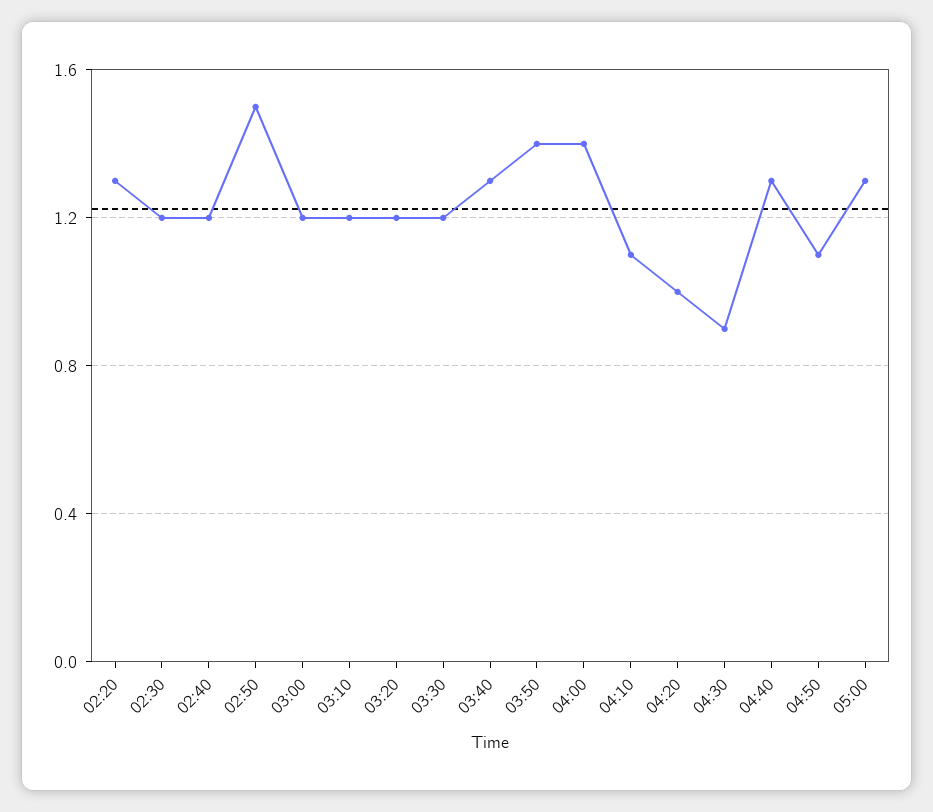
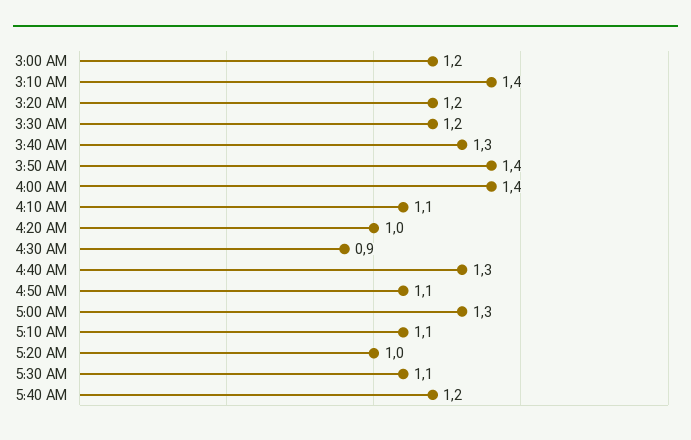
02:20: 1.3 -> none
02:30: 1.2 -> none
02:40: 1.2 -> none
02:50: 1.5 -> none
03:10: 1.2 -> 1.4
5:10 AM: none -> 1.1
5:20 AM: none -> 1
5:30 AM: none -> 1.1
5:40 AM: none -> 1.2

